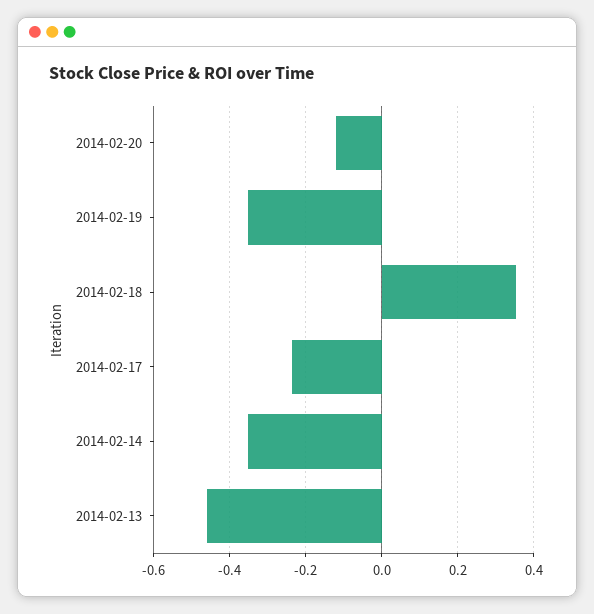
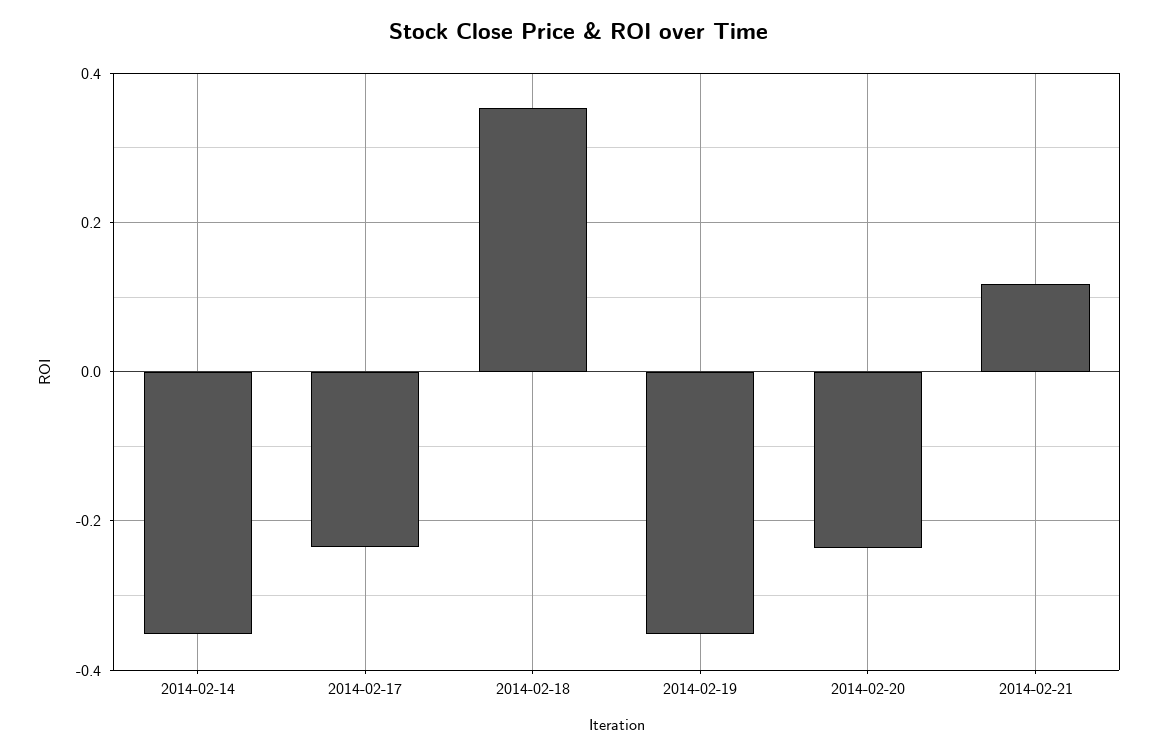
2014-02-20: -0.12 -> -0.24
2014-02-13: -0.46 -> none
2014-02-21: none -> 0.12

